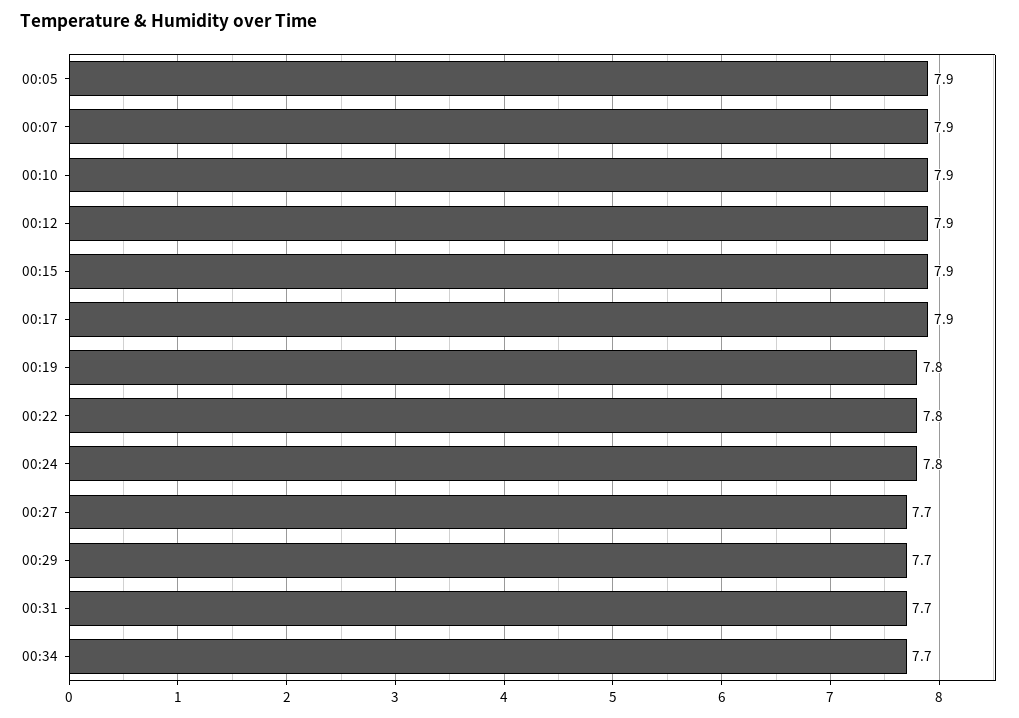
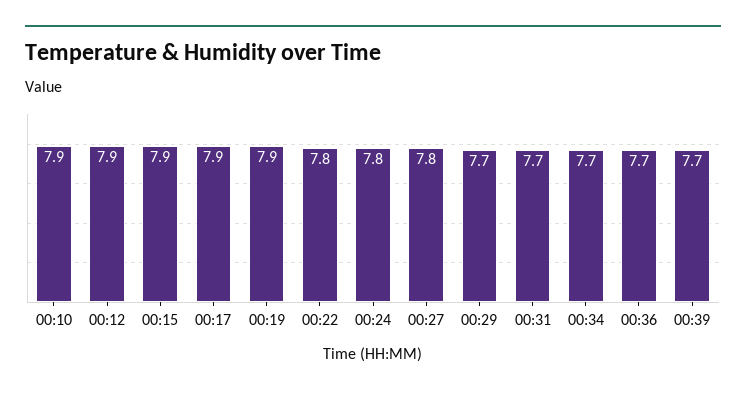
00:05: 7.9 -> none
00:07: 7.9 -> none
00:19: 7.8 -> 7.9
00:27: 7.7 -> 7.8
00:36: none -> 7.7
00:39: none -> 7.7

